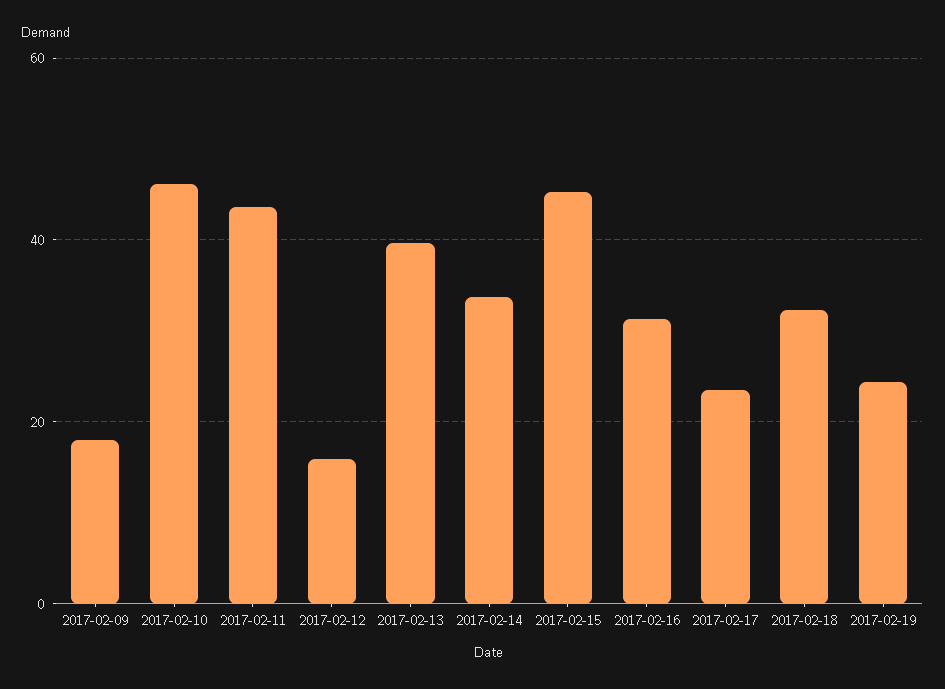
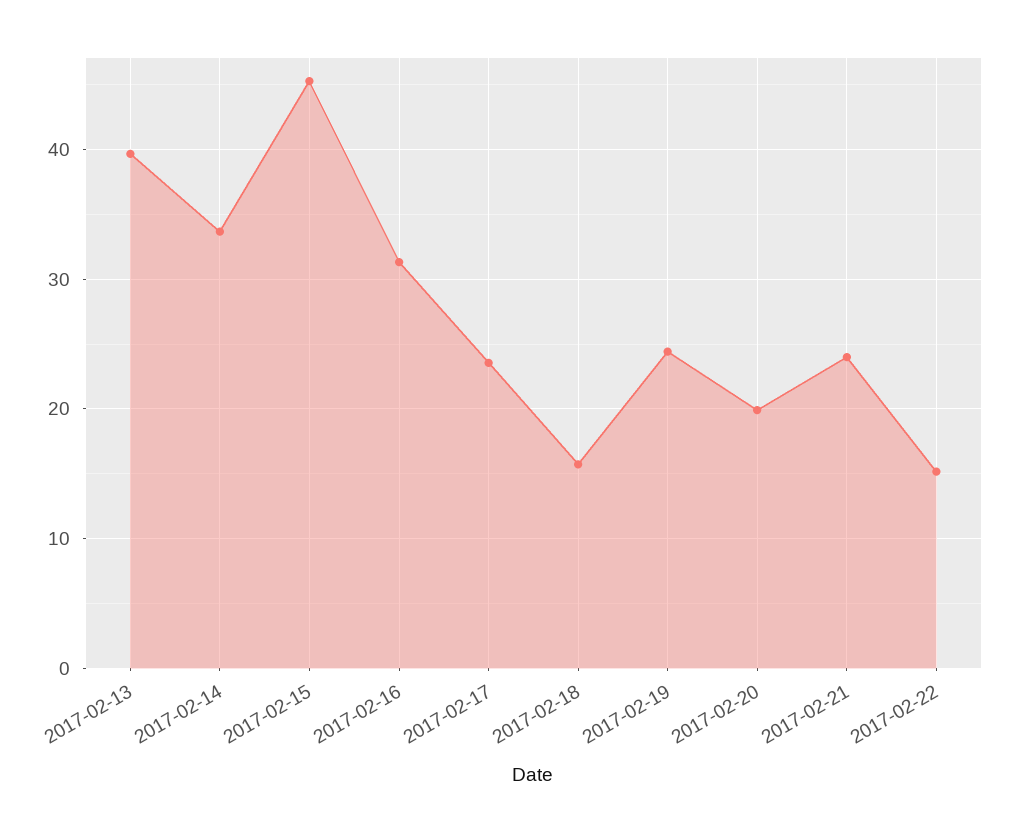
2017-02-09: 18 -> none
2017-02-10: 46 -> none
2017-02-11: 44 -> none
2017-02-12: 16 -> none
2017-02-18: 32 -> 16
2017-02-20: none -> 20
2017-02-21: none -> 24
2017-02-22: none -> 15

